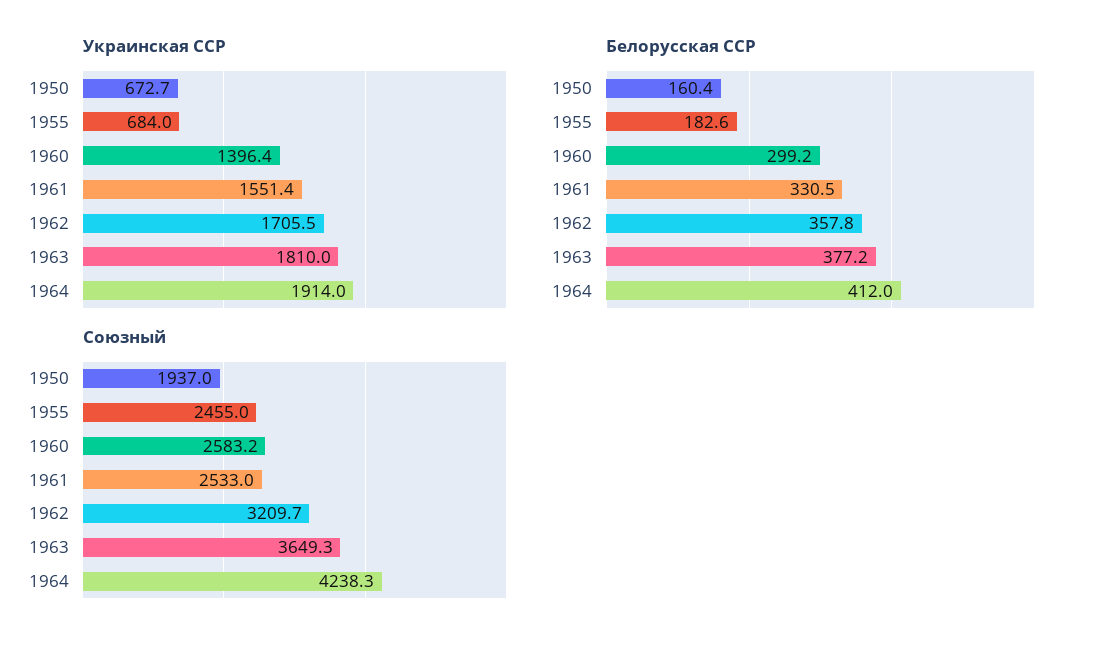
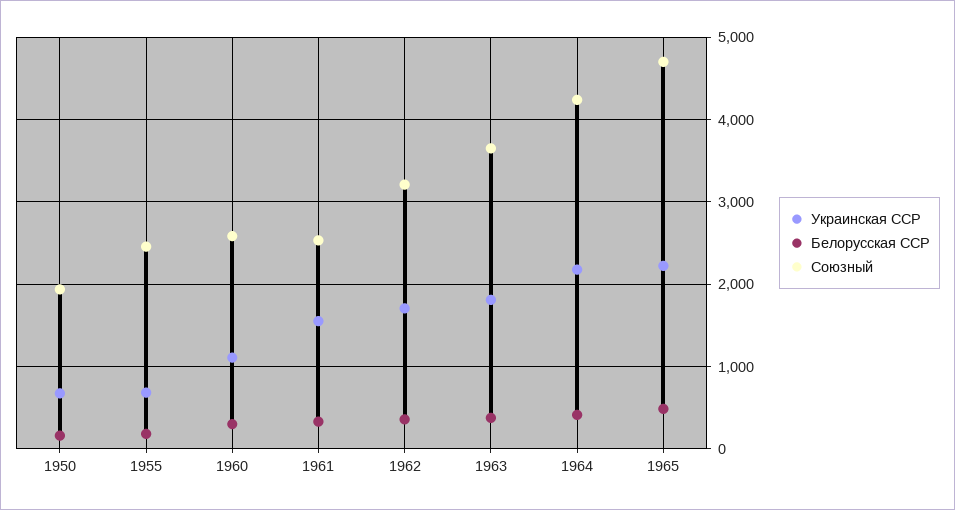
Украинская ССР, 1960: 1396.4 -> 1100
Украинская ССР, 1964: 1914 -> 2200
Украинская ССР, 1965: none -> 2200
Белорусская ССР, 1965: none -> 500
Союзный, 1965: none -> 4700

